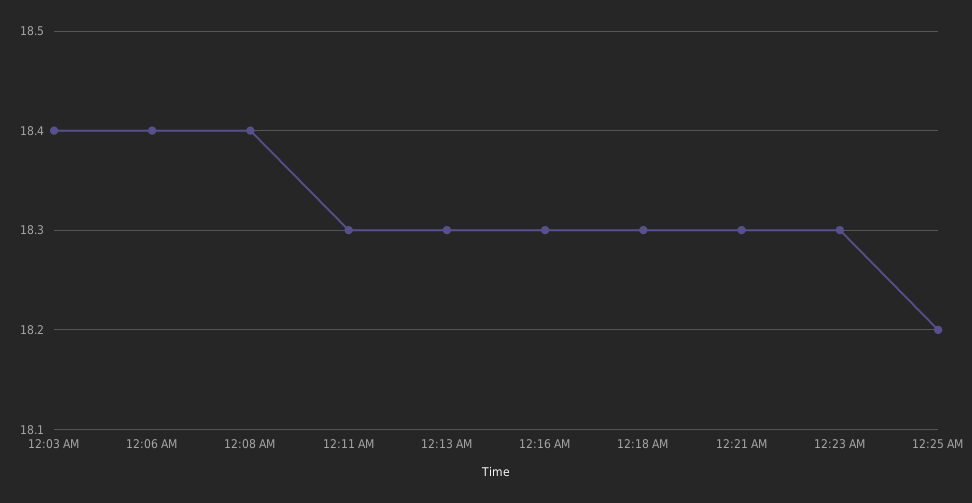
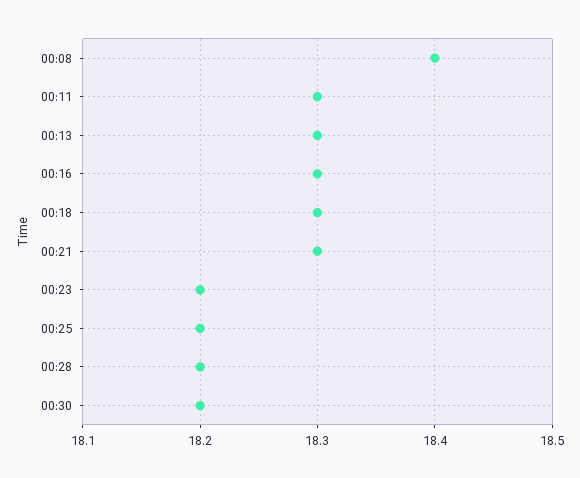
12:03 AM: 18.4 -> none
12:06 AM: 18.4 -> none
12:23 AM: 18.3 -> 18.2
00:28: none -> 18.2
00:30: none -> 18.2

